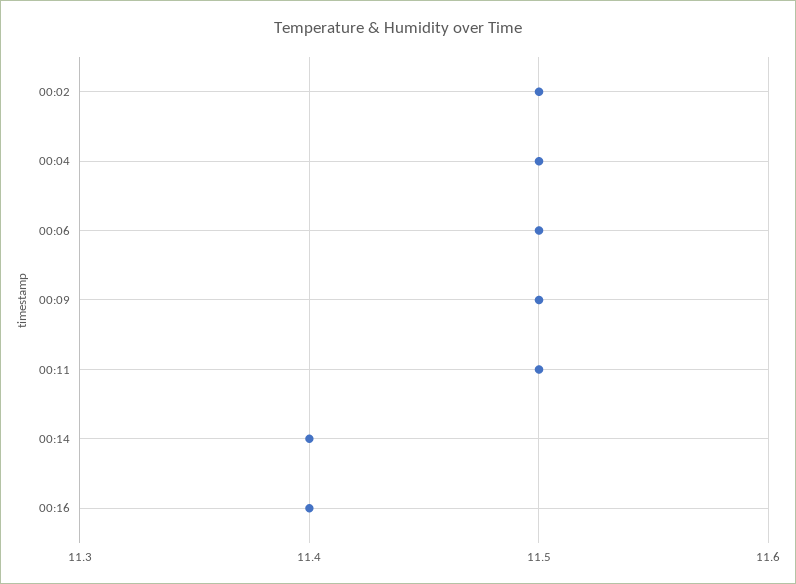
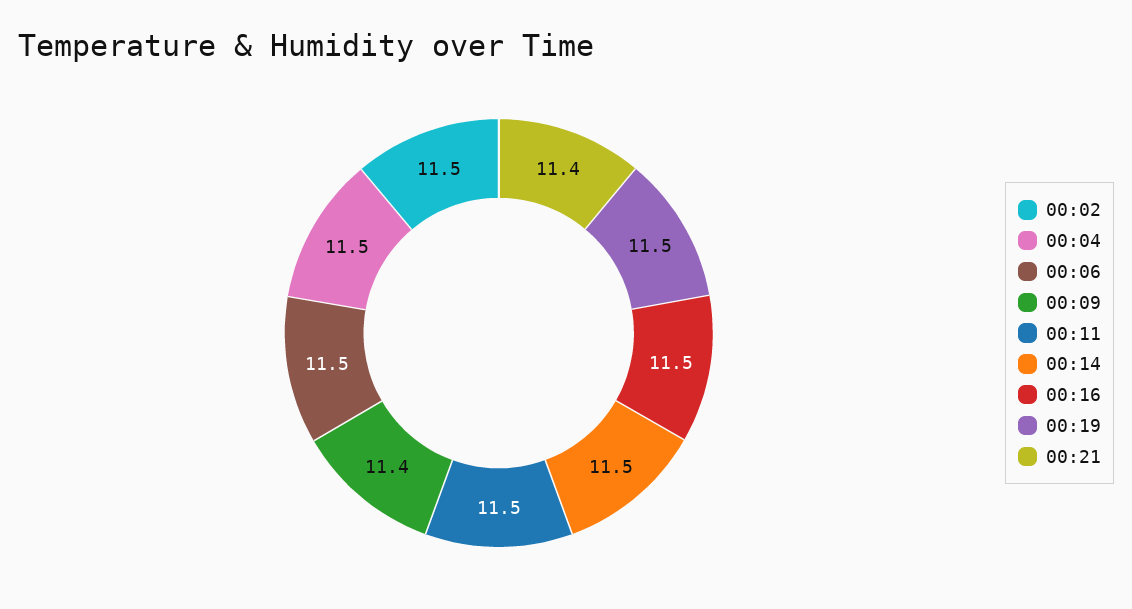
00:09: 11.5 -> 11.4
00:14: 11.4 -> 11.5
00:16: 11.4 -> 11.5
00:19: none -> 11.5
00:21: none -> 11.4

